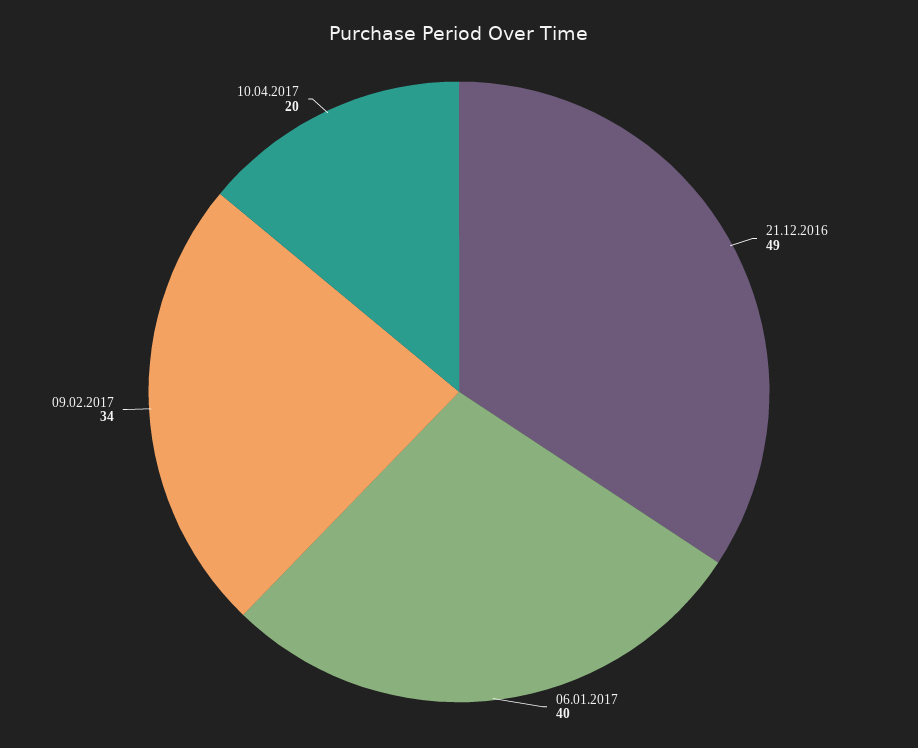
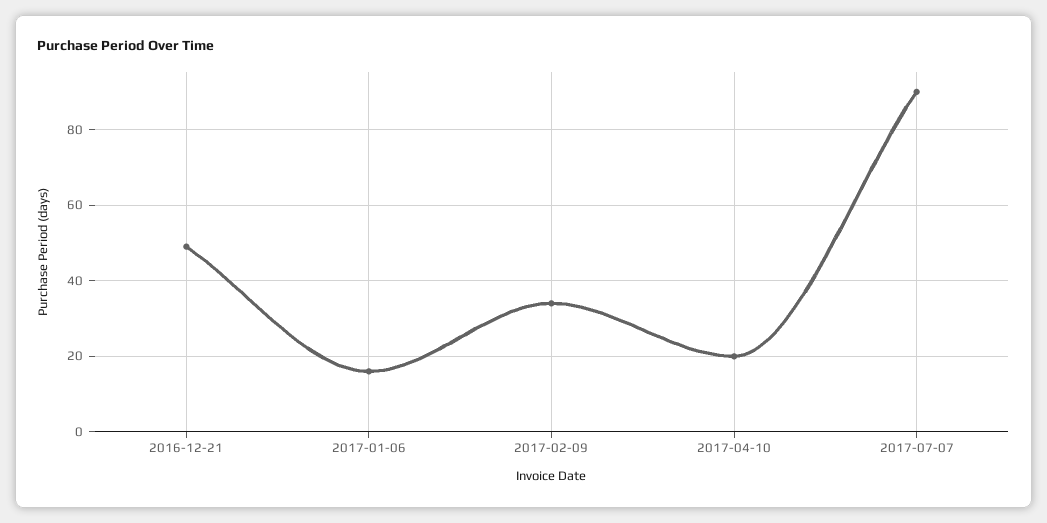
06.01.2017: 40 -> 15
2017-07-07: none -> 90

